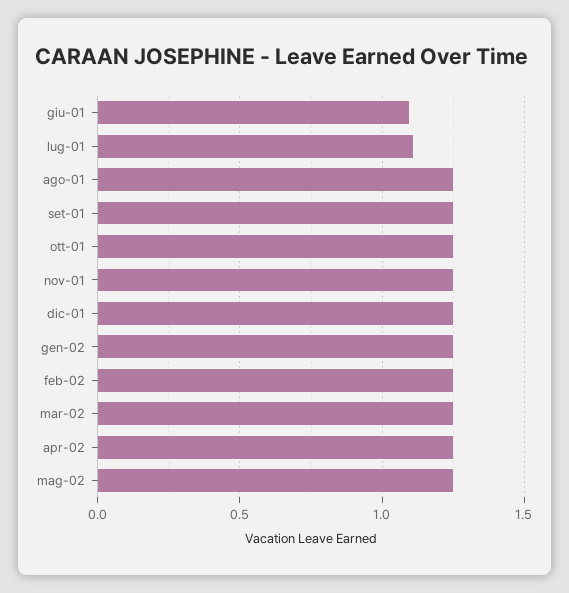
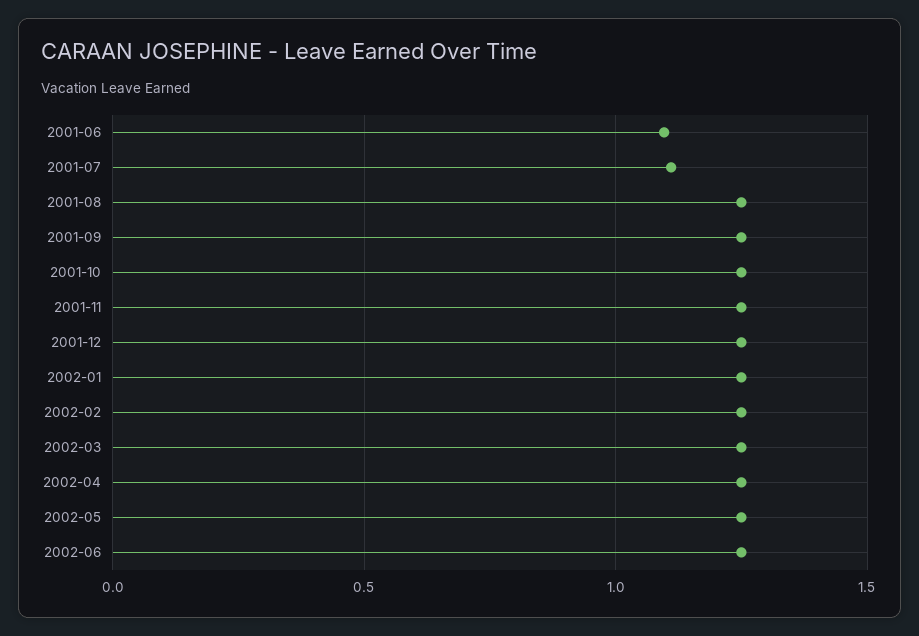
2002-06: none -> 1.25

